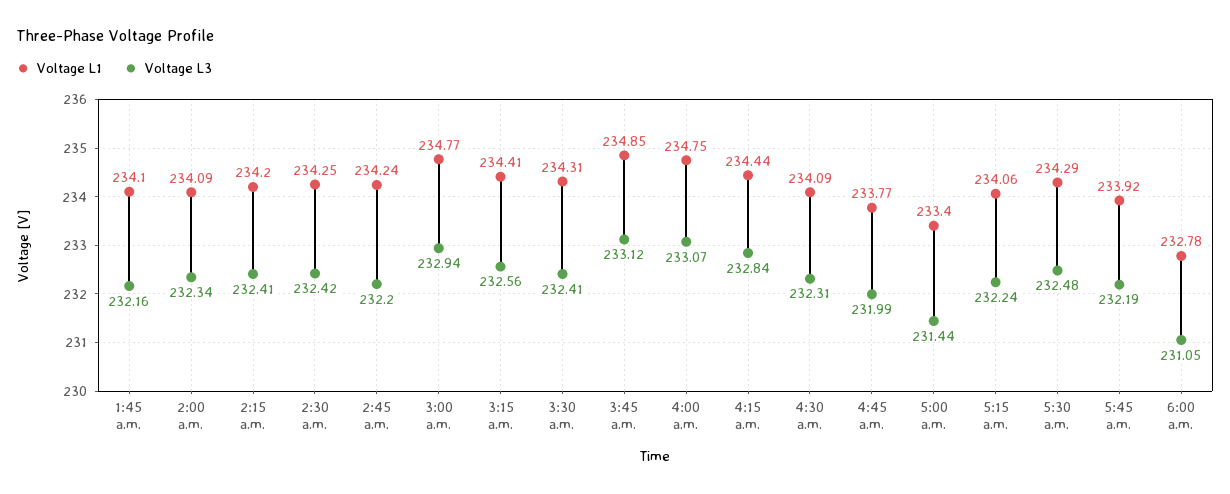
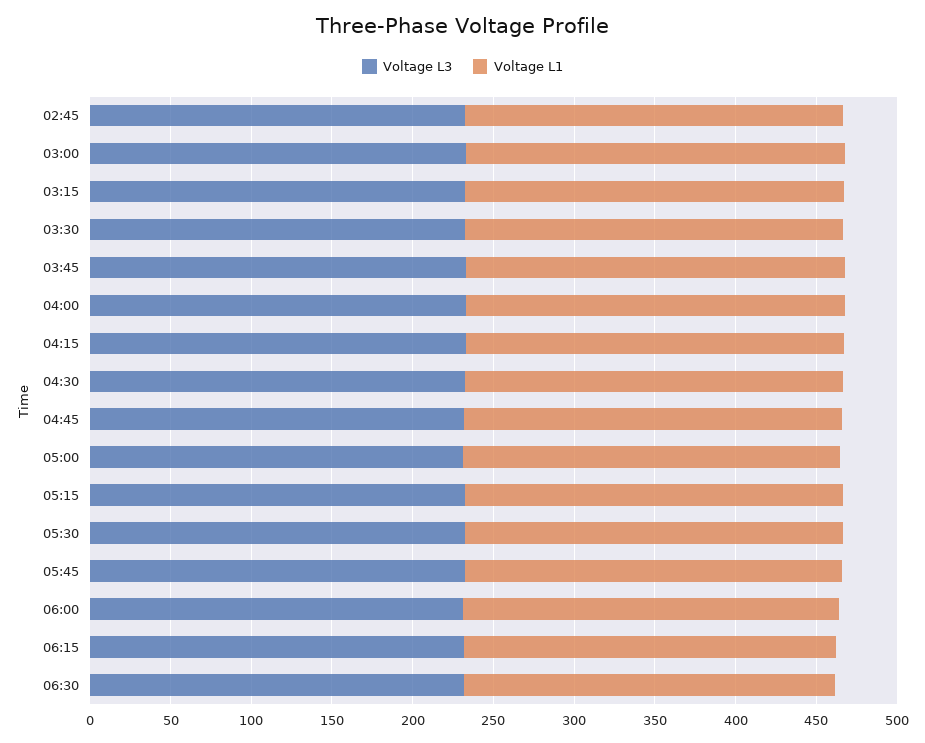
Voltage L1, 1:45 a.m.: 234.1 -> none
Voltage L3, 1:45 a.m.: 232.16 -> none
Voltage L1, 2:00 a.m.: 234.09 -> none
Voltage L3, 2:00 a.m.: 232.34 -> none
Voltage L1, 2:15 a.m.: 234.2 -> none
Voltage L3, 2:15 a.m.: 232.41 -> none
Voltage L1, 2:30 a.m.: 234.25 -> none
Voltage L3, 2:30 a.m.: 232.42 -> none
Voltage L3, 06:15: none -> 230
Voltage L1, 06:15: none -> 230
Voltage L3, 06:30: none -> 230
Voltage L1, 06:30: none -> 230

